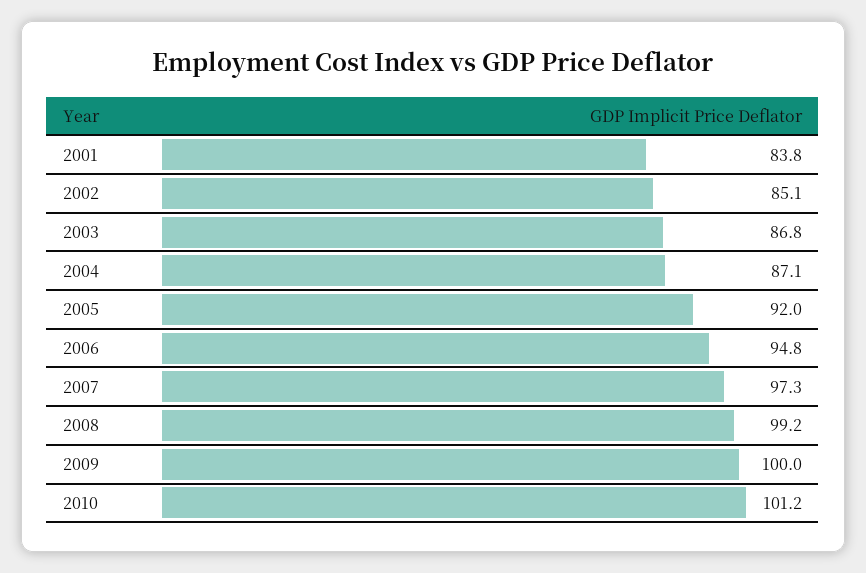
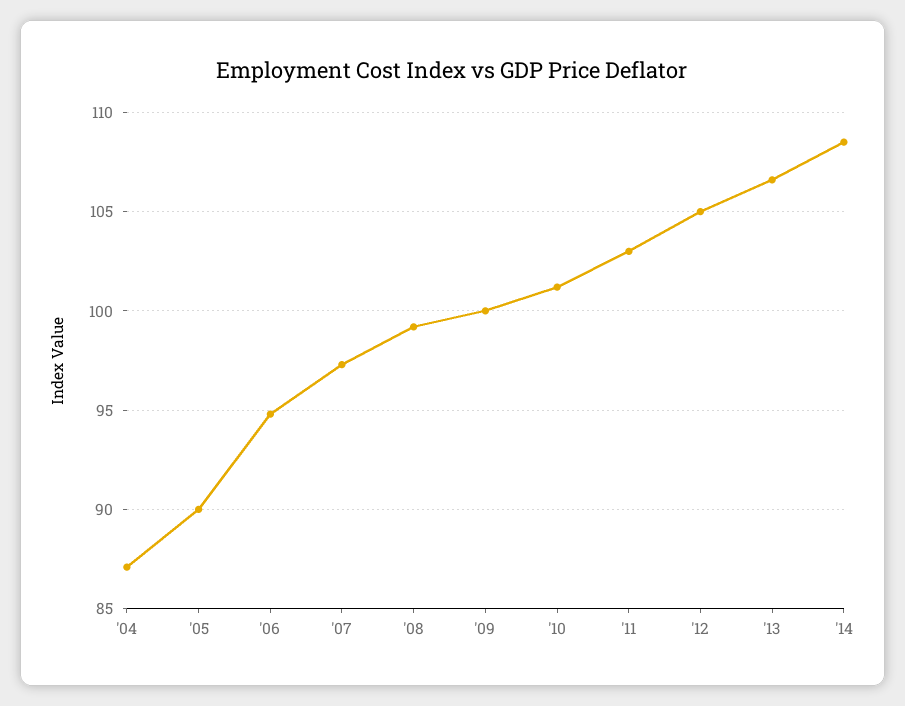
2001: 83.8 -> none
2002: 85.1 -> none
2003: 86.8 -> none
2005: 92 -> 90
'11: none -> 103
'12: none -> 105
'13: none -> 106.5
'14: none -> 108.5

